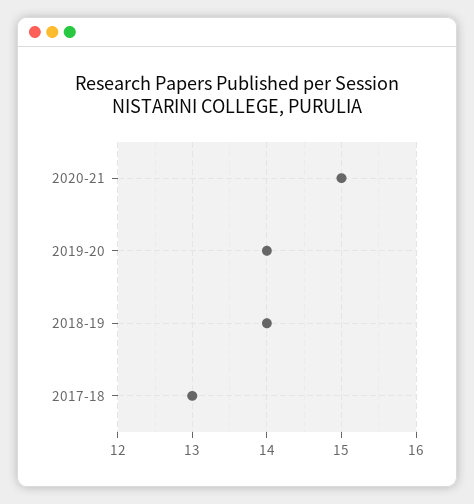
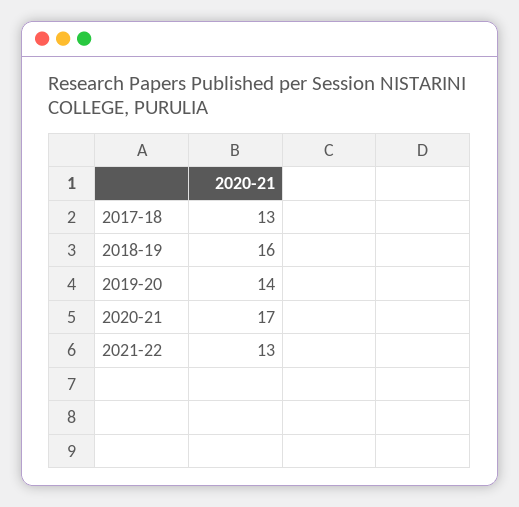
2020-21: 15 -> 17
2018-19: 14 -> 16
2021-22: none -> 13

